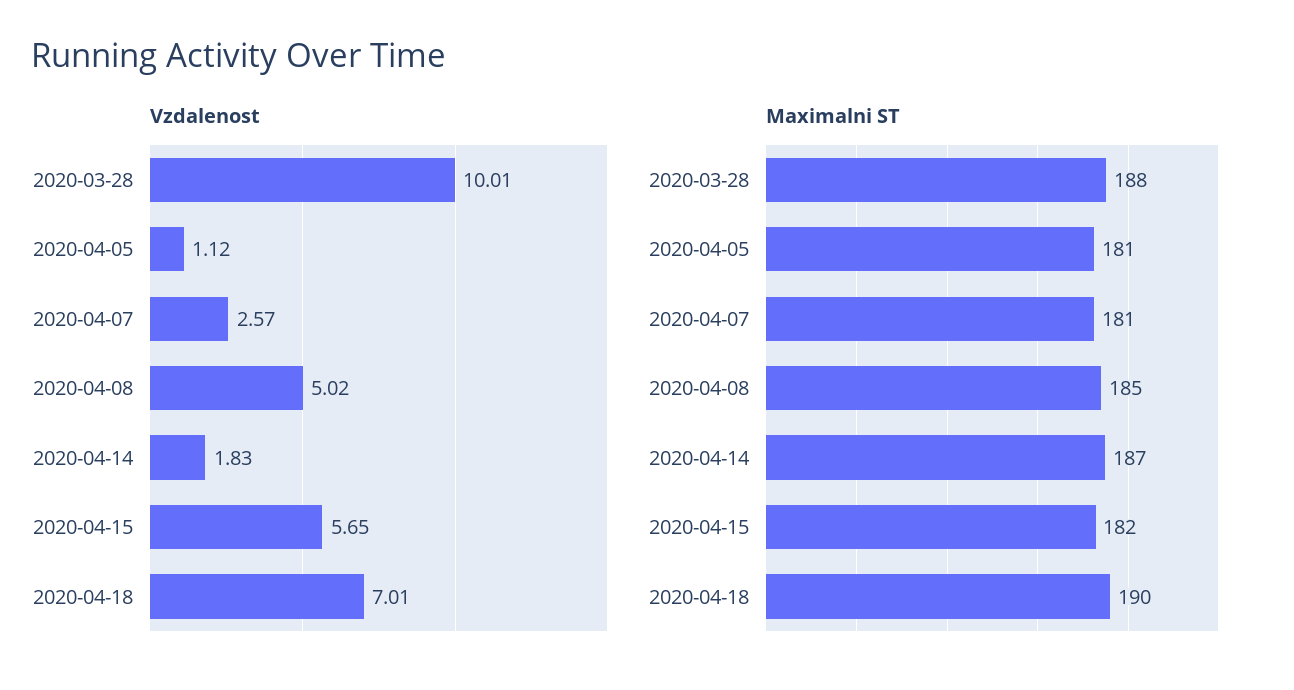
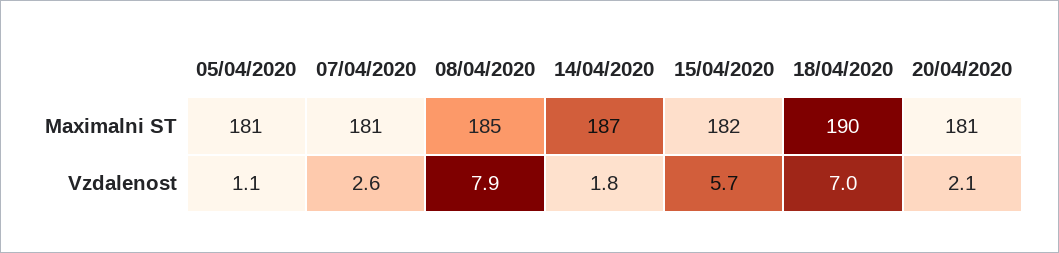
Vzdalenost, 2020-03-28: 10.01 -> none
Vzdalenost, 2020-04-08: 5.02 -> 7.9
Maximalni ST, 2020-03-28: 188 -> none
Maximalni ST, 20/04/2020: none -> 181
Vzdalenost, 20/04/2020: none -> 2.1

